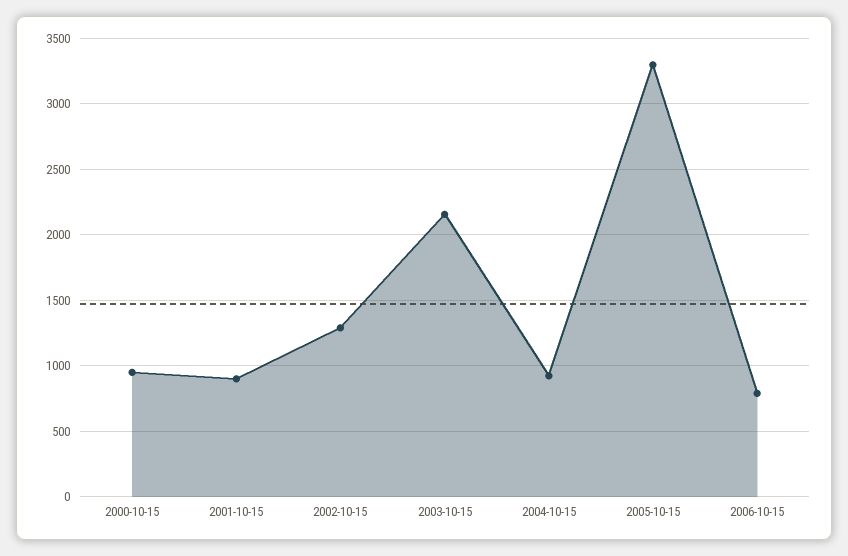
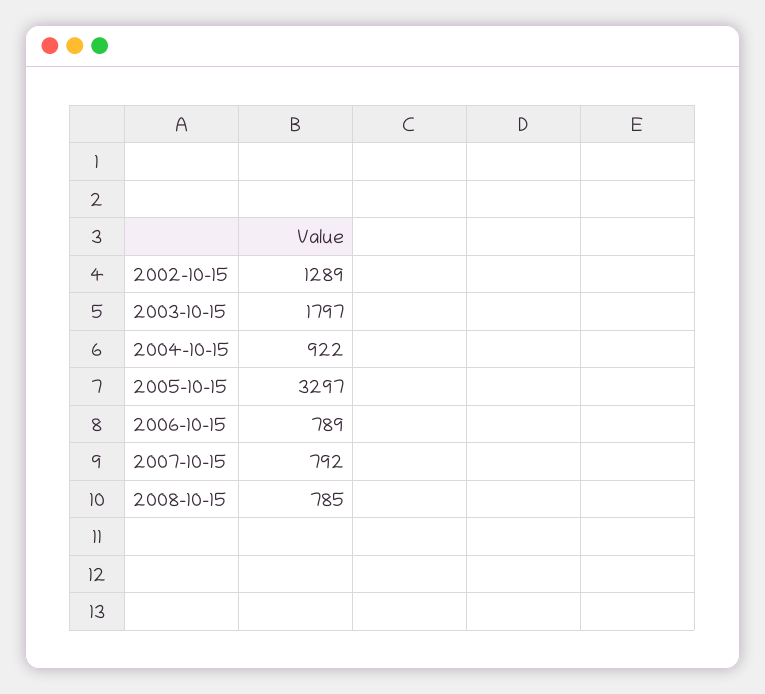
2000-10-15: 950 -> none
2001-10-15: 900 -> none
2003-10-15: 2150 -> 1797
2007-10-15: none -> 792
2008-10-15: none -> 785

